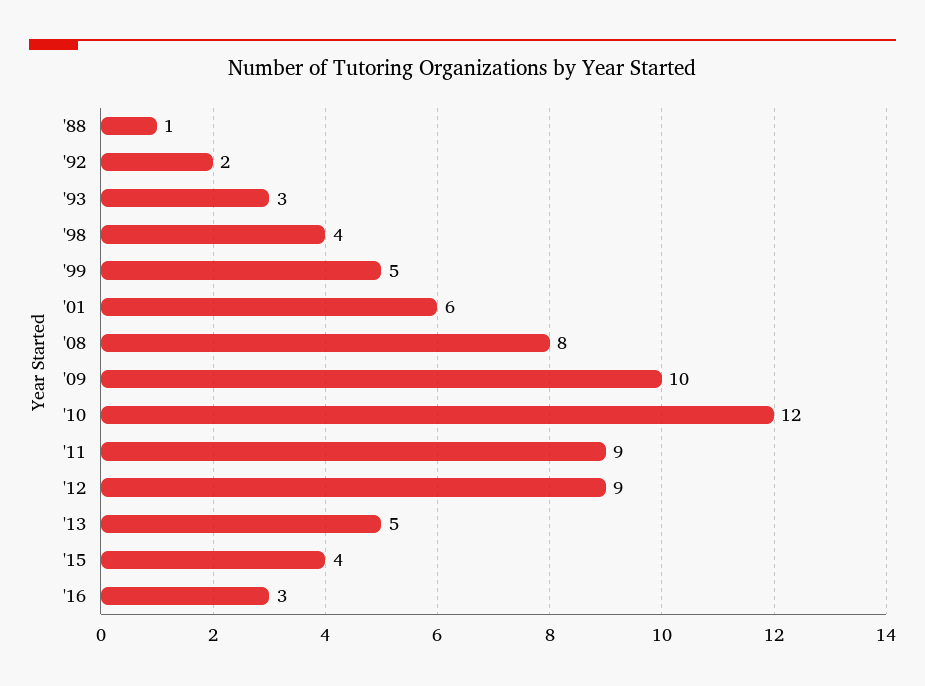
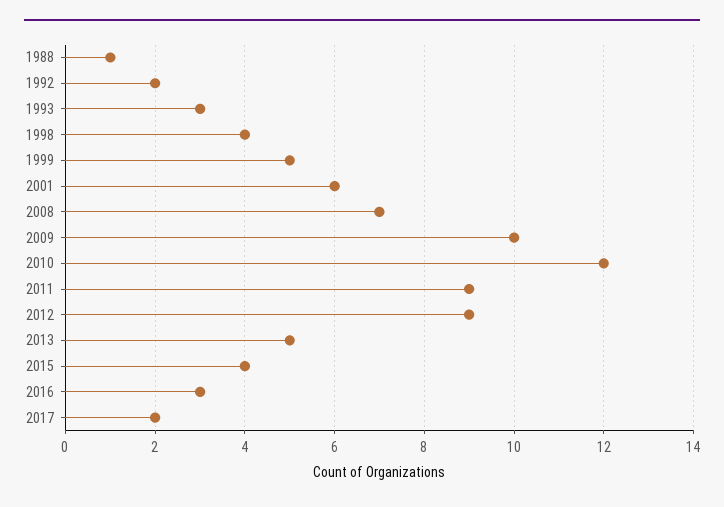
'08: 8 -> 7
2017: none -> 2

